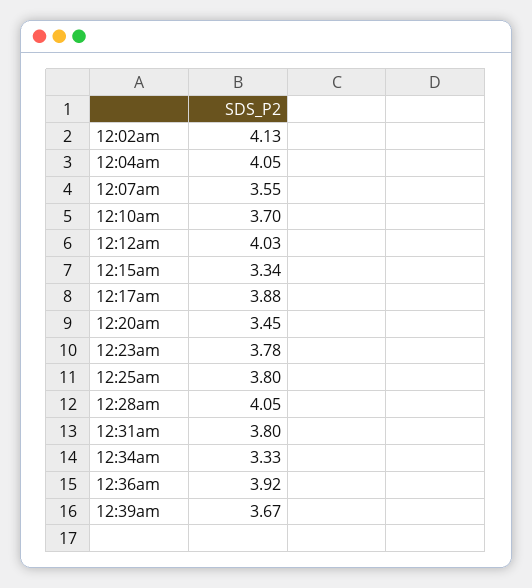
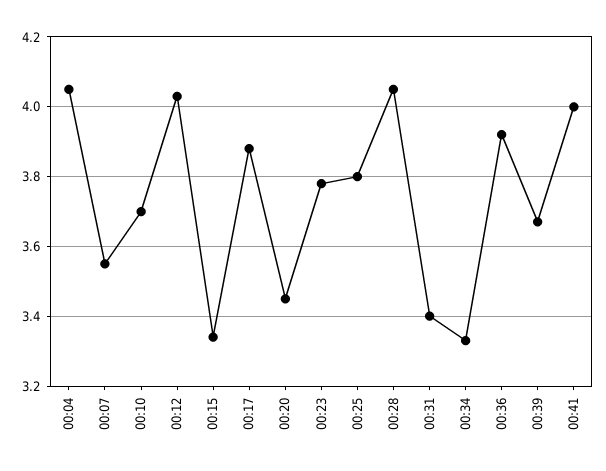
12:02am: 4.13 -> none
12:31am: 3.8 -> 3.4
00:41: none -> 4

